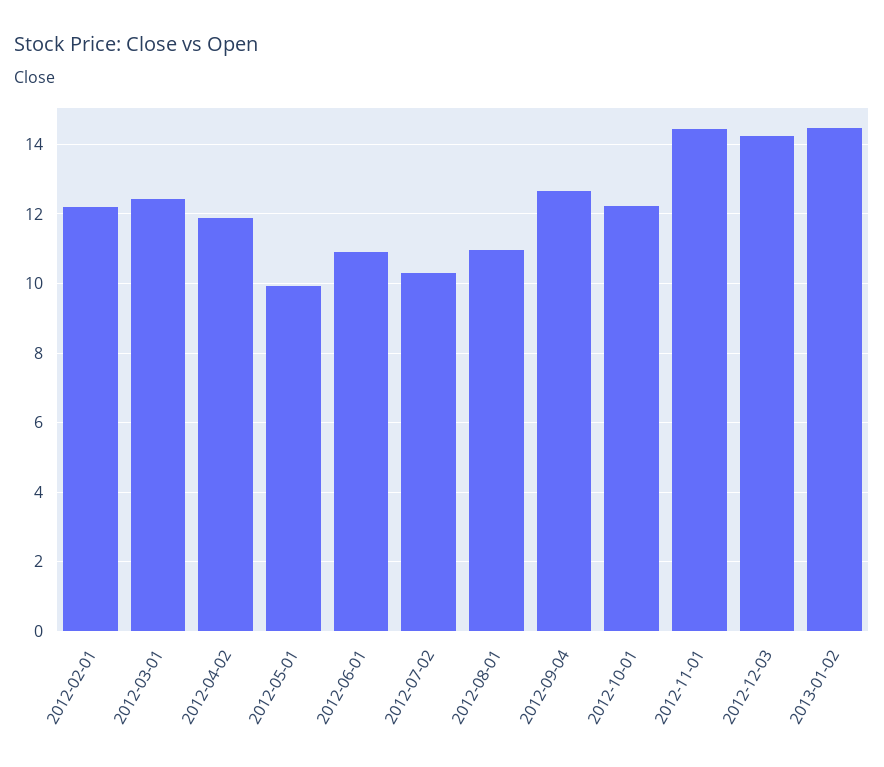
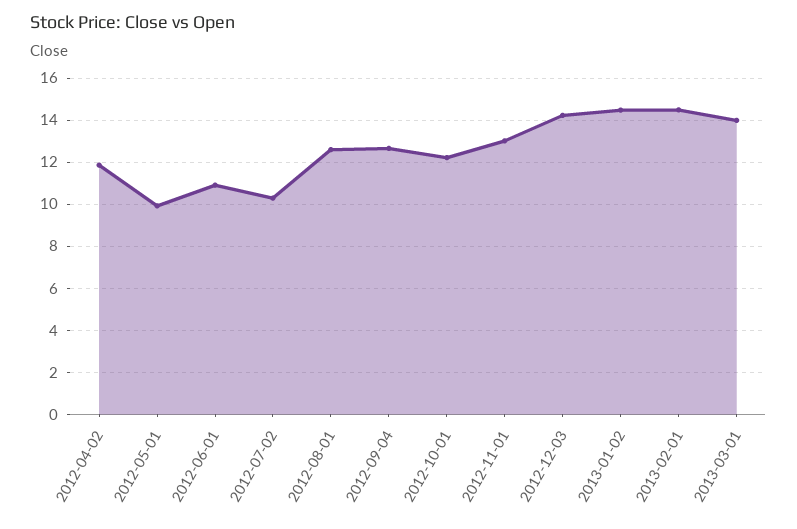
2012-02-01: 12.2 -> none
2012-03-01: 12.4 -> none
2012-08-01: 11 -> 12.5
2012-11-01: 14.4 -> 13
2013-02-01: none -> 14.5
2013-03-01: none -> 14

